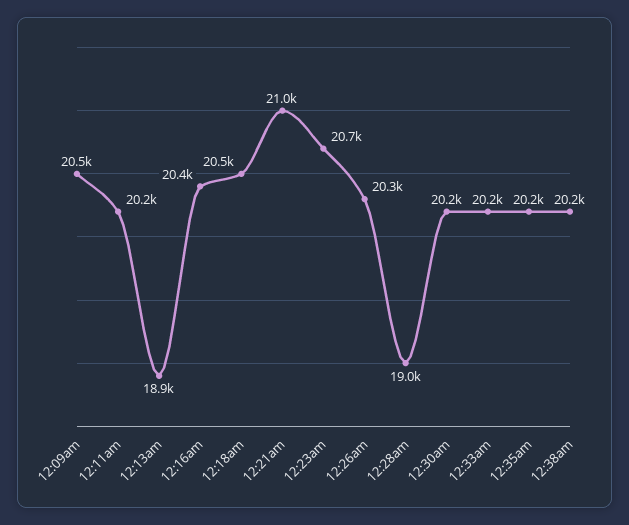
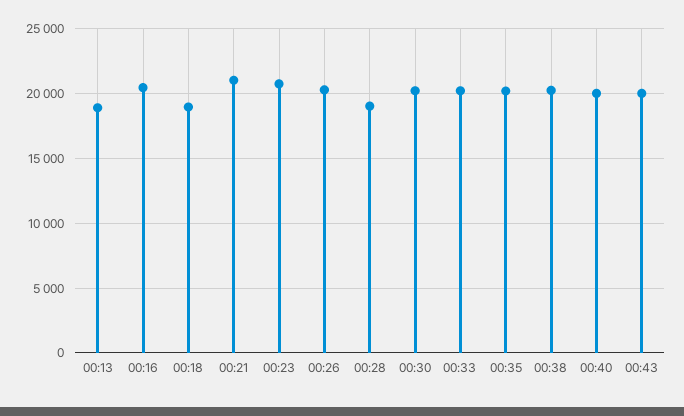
12:09am: 20500 -> none
12:11am: 20200 -> none
12:18am: 20500 -> 19000
00:40: none -> 20000
00:43: none -> 20000

